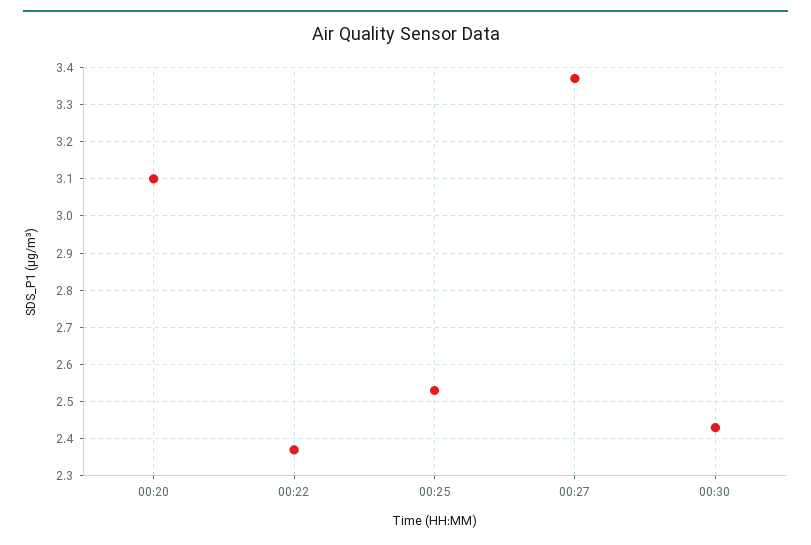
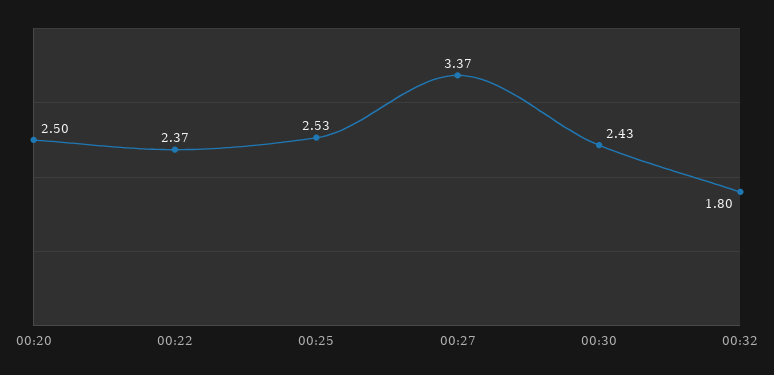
00:20: 3.1 -> 2.5
00:32: none -> 1.8

